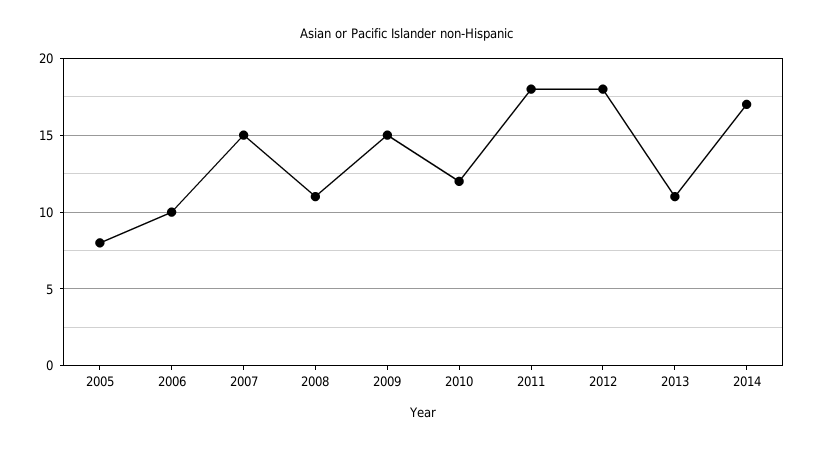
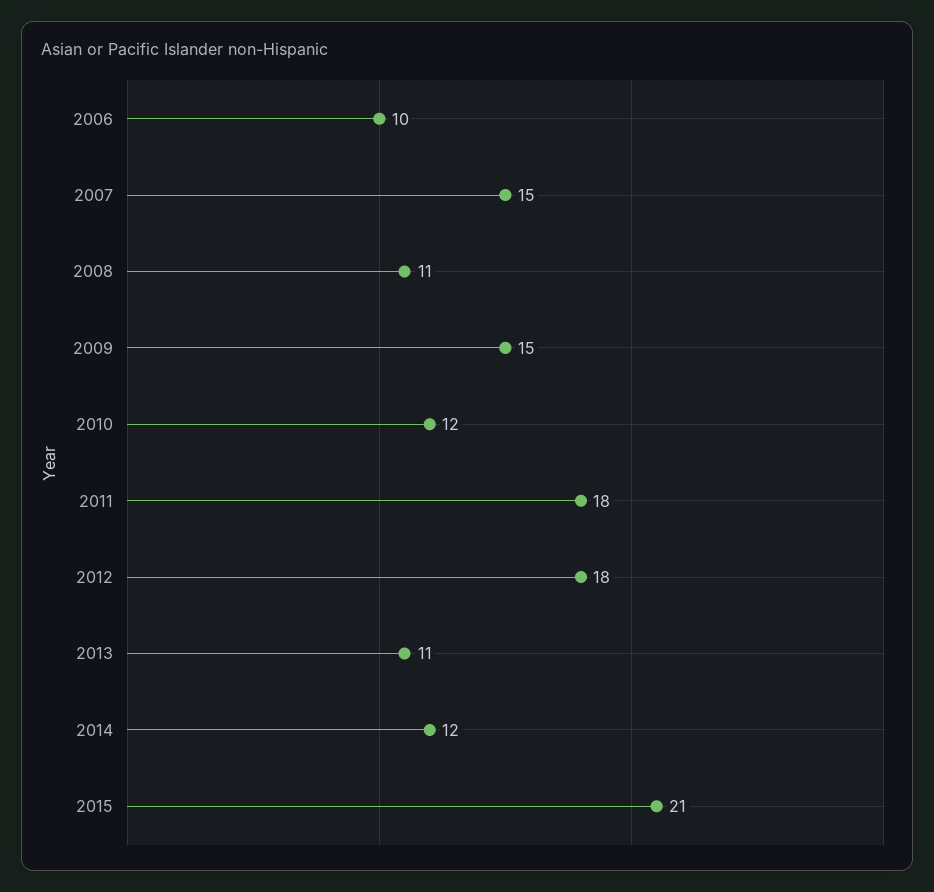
2005: 8 -> none
2014: 17 -> 12
2015: none -> 21

